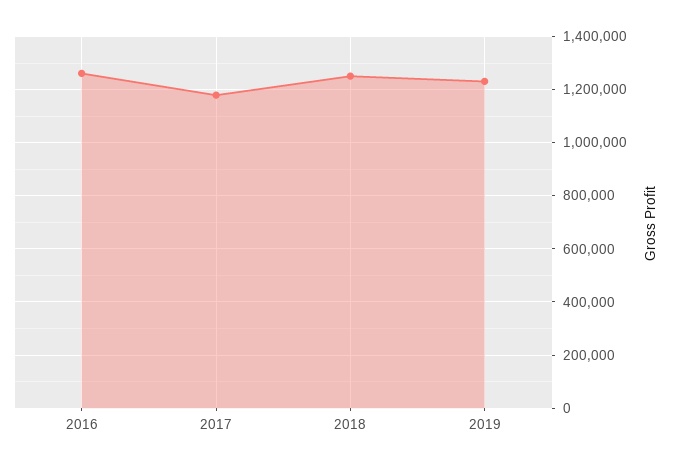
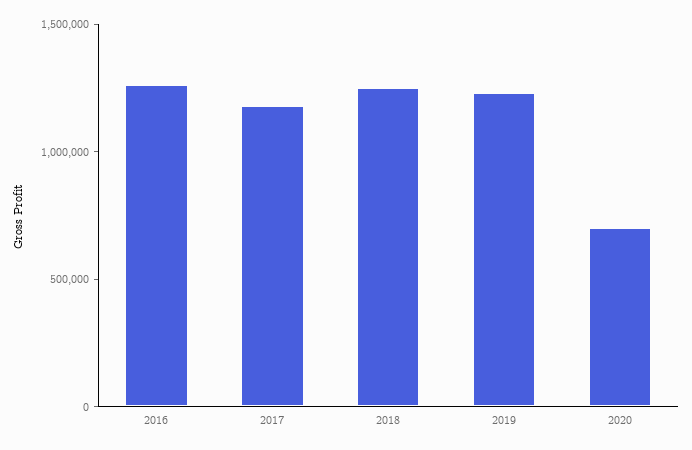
2020: none -> 700000

